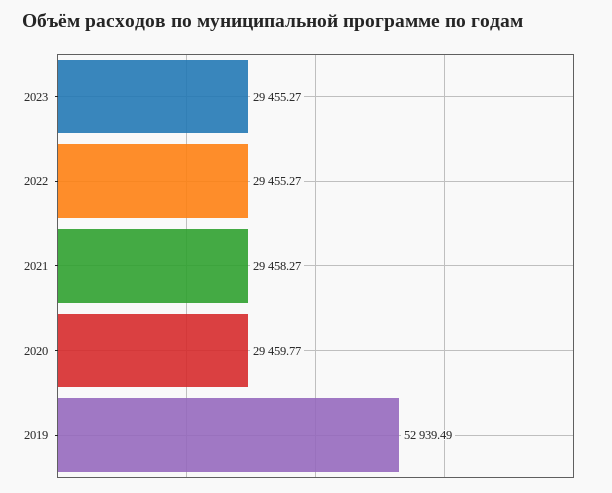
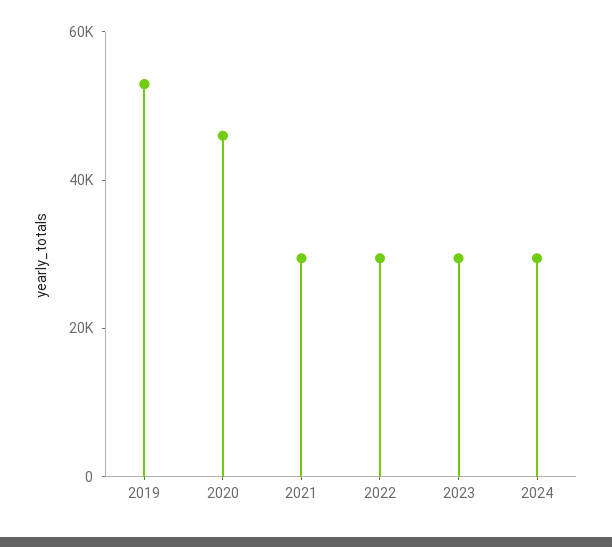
2020: 29459.77 -> 45000
2024: none -> 30000

